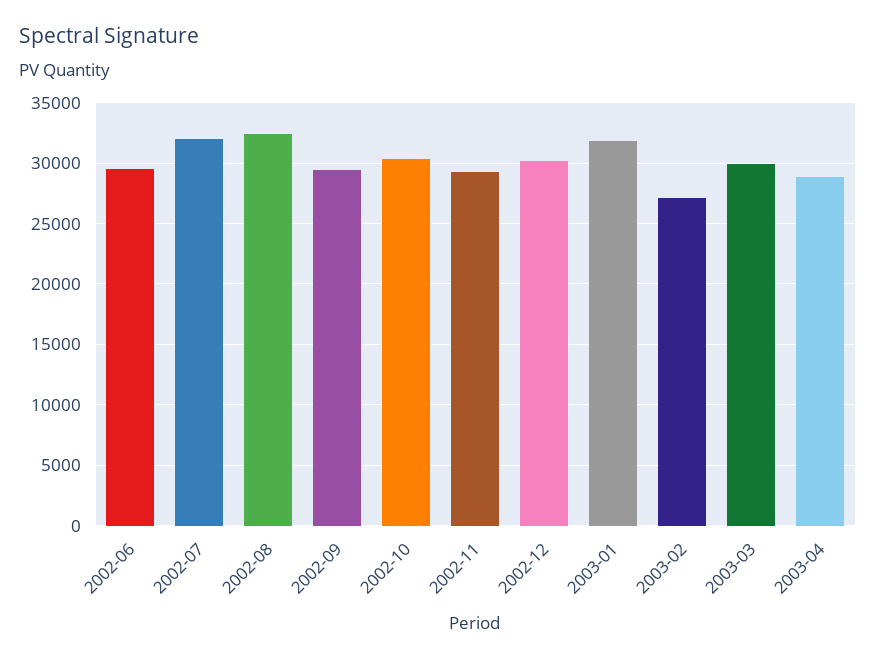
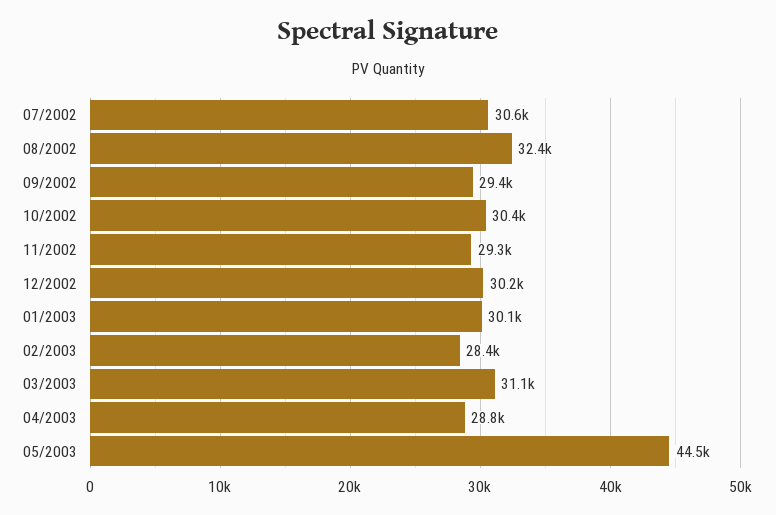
2002-06: 29500 -> none
2002-07: 32000 -> 30600
2003-01: 32000 -> 30100
2003-02: 27000 -> 28400
2003-03: 30000 -> 31100
05/2003: none -> 44500

